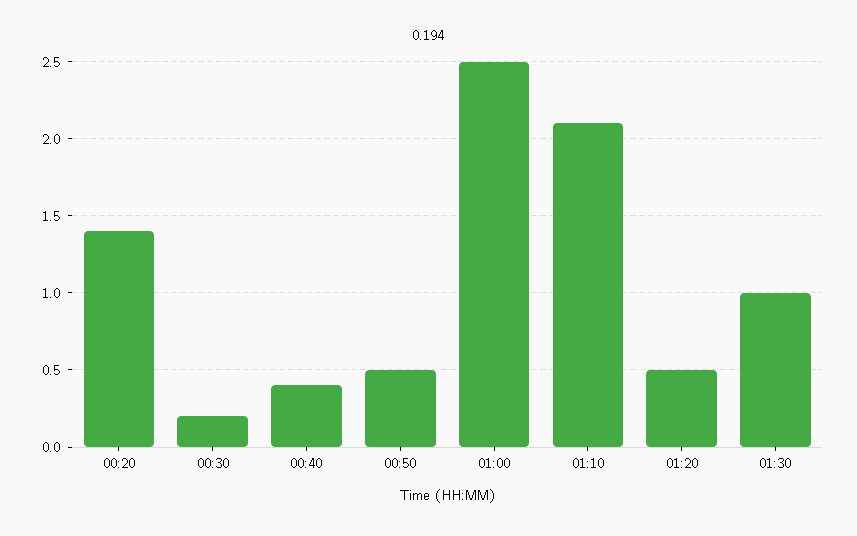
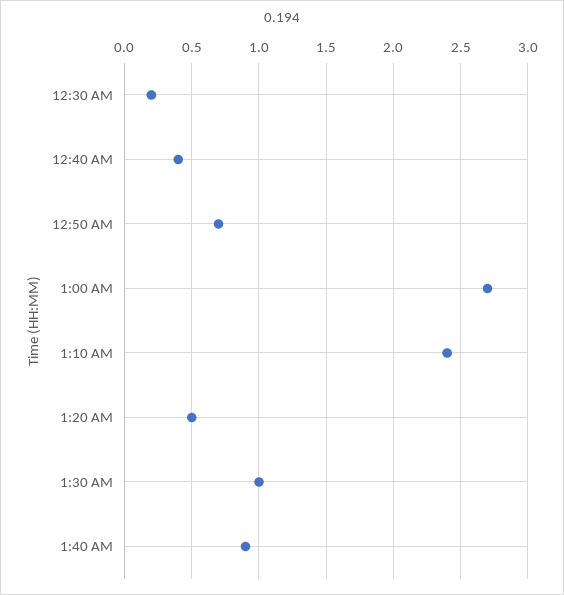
00:20: 1.4 -> none
00:50: 0.5 -> 0.7
01:00: 2.5 -> 2.7
01:10: 2.1 -> 2.4
1:40 AM: none -> 0.9

